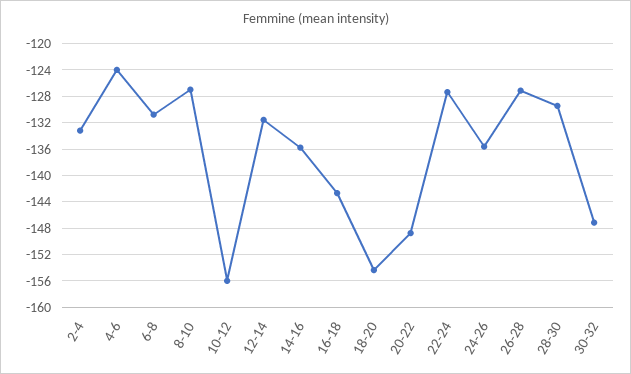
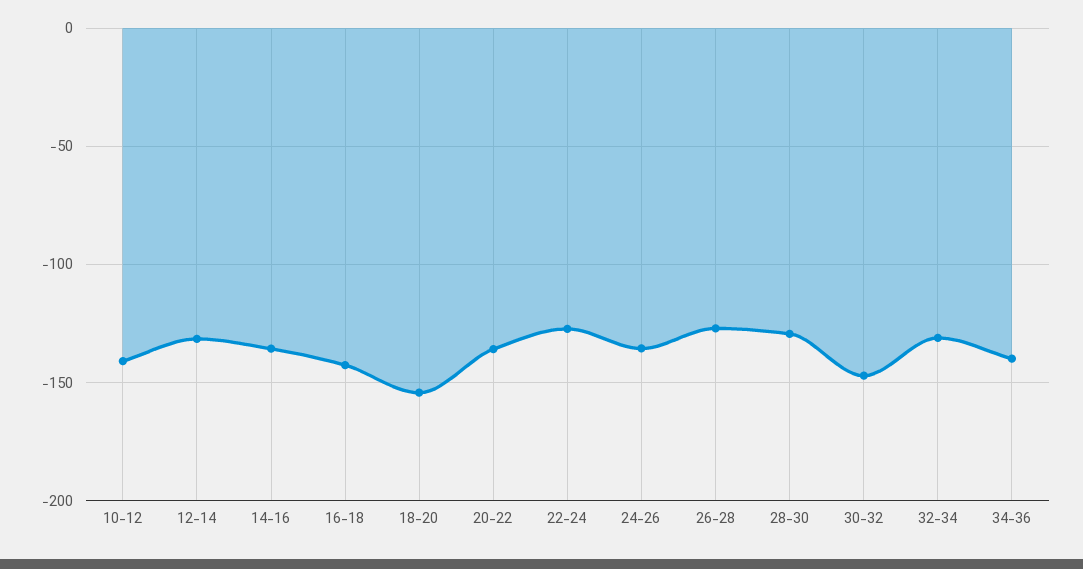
2-4: -133 -> none
4-6: -124 -> none
6-8: -131 -> none
8-10: -127 -> none
10-12: -156 -> -140
20-22: -149 -> -135
32-34: none -> -130
34-36: none -> -140

